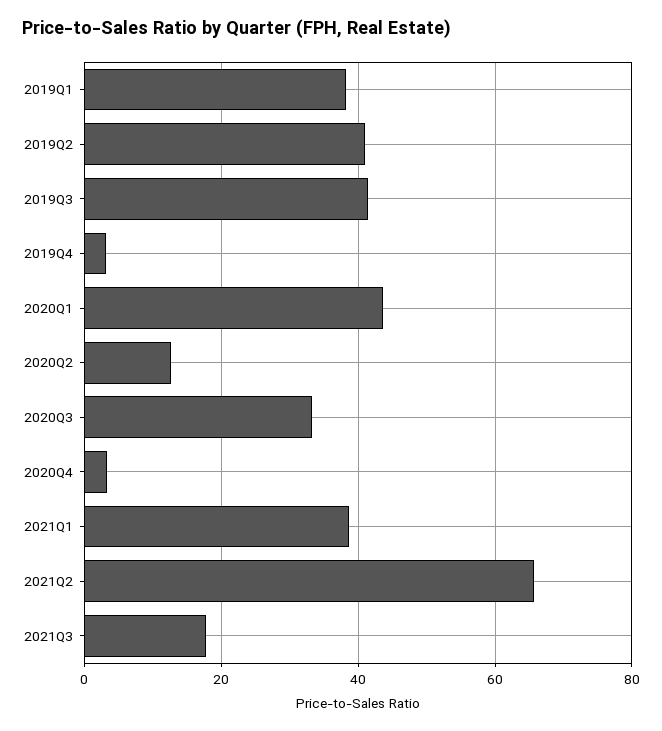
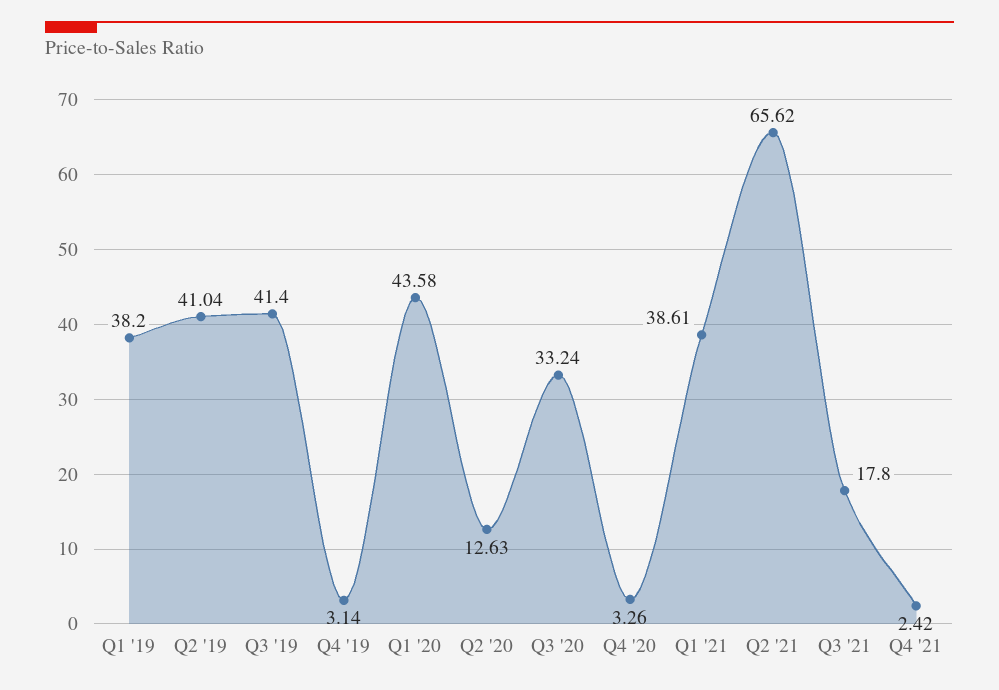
Q4 '21: none -> 2.42

